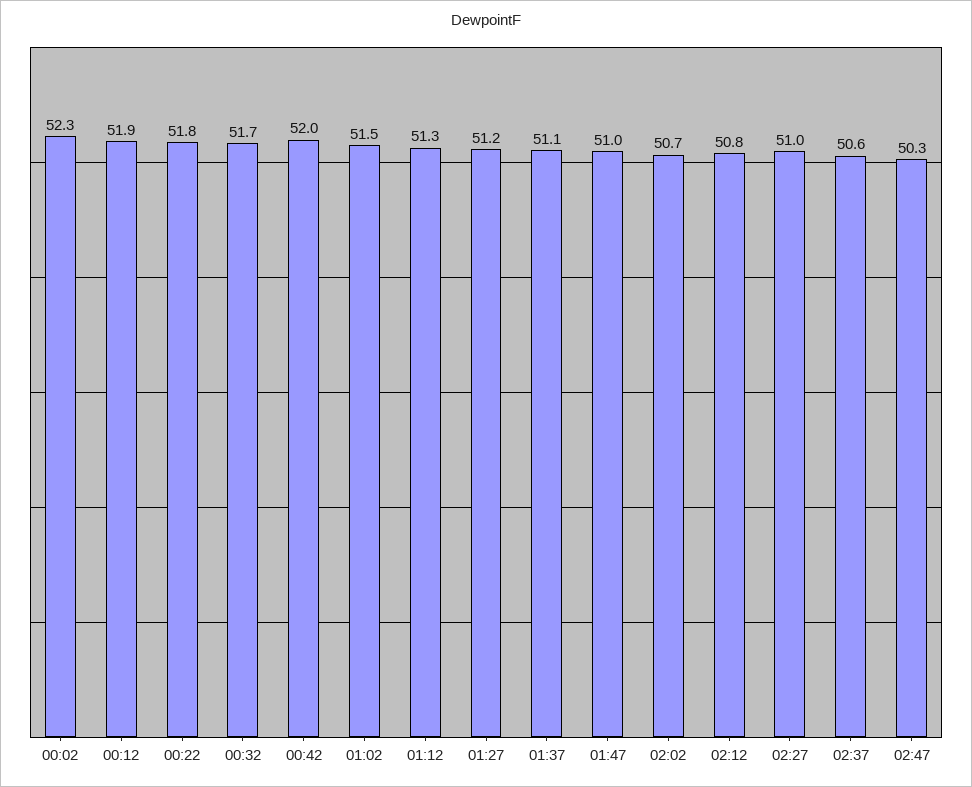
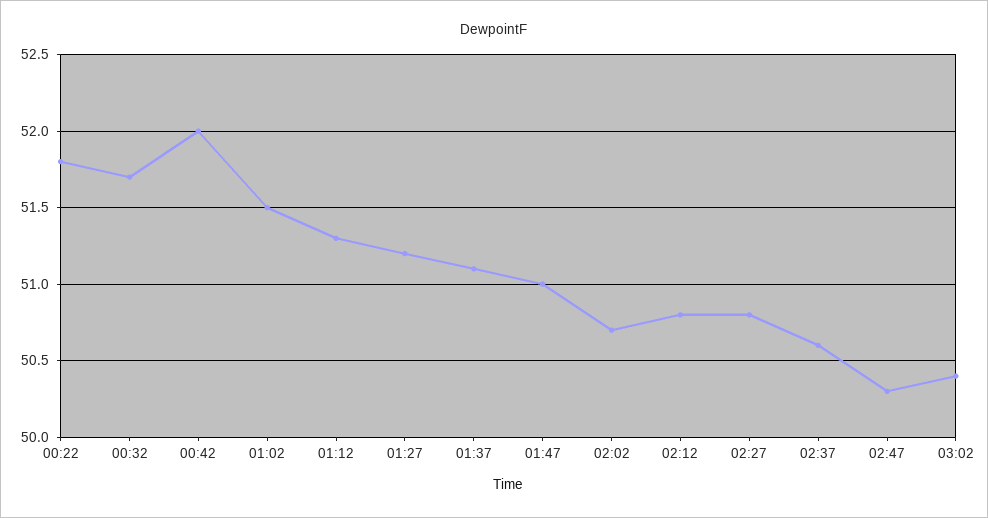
00:02: 52.3 -> none
00:12: 51.9 -> none
02:27: 51 -> 50.8
03:02: none -> 50.4

